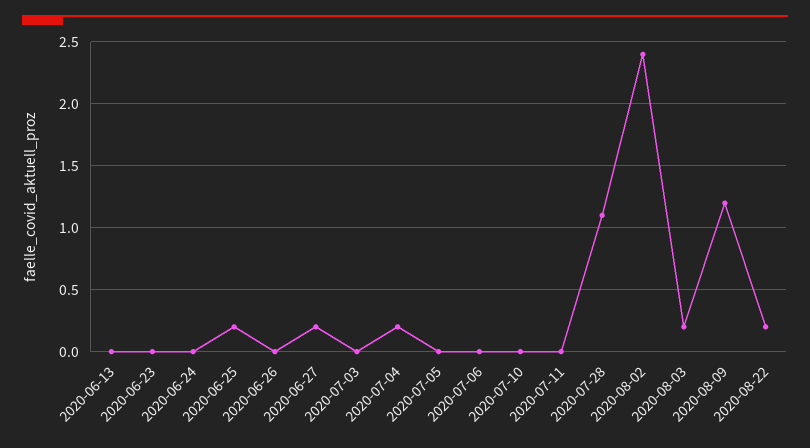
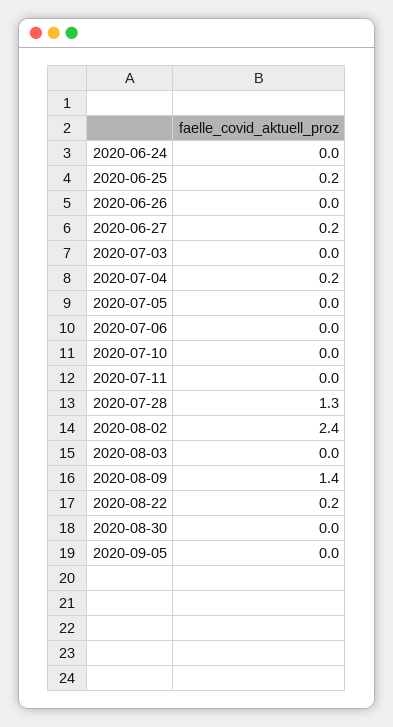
2020-06-13: 0 -> none
2020-06-23: 0 -> none
2020-07-28: 1.1 -> 1.3
2020-08-03: 0.2 -> 0
2020-08-09: 1.2 -> 1.4
2020-08-30: none -> 0
2020-09-05: none -> 0

